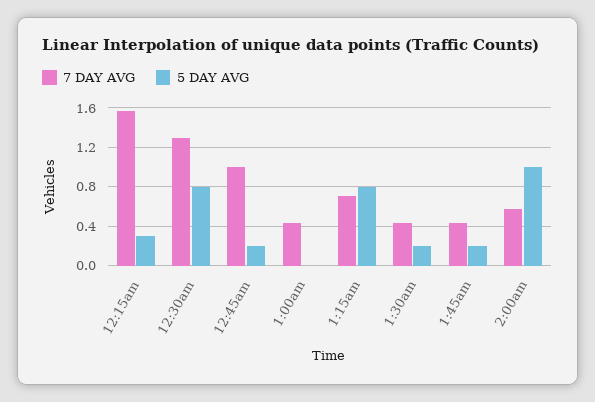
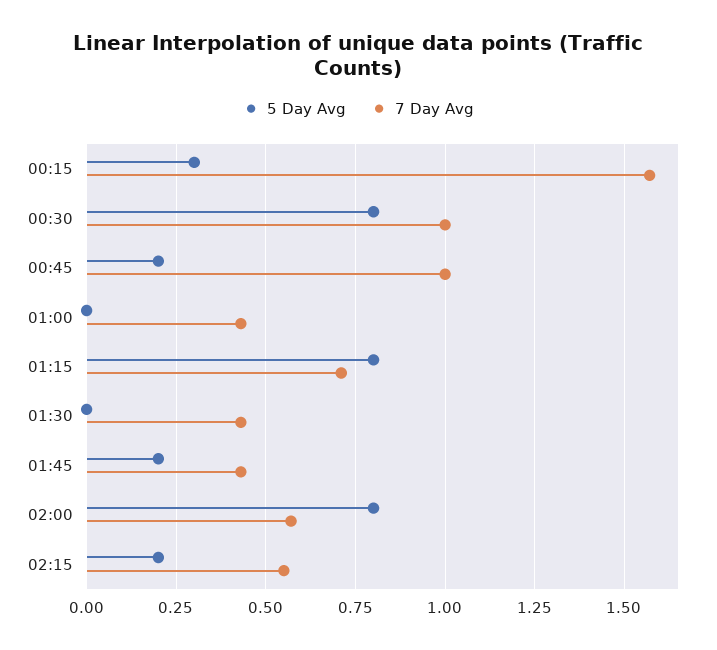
7 DAY AVG, 12:30am: 1.3 -> 1
5 DAY AVG, 1:30am: 0.2 -> 0
5 DAY AVG, 2:00am: 1 -> 0.8
5 DAY AVG, 02:15: none -> 0.2
7 DAY AVG, 02:15: none -> 0.55

